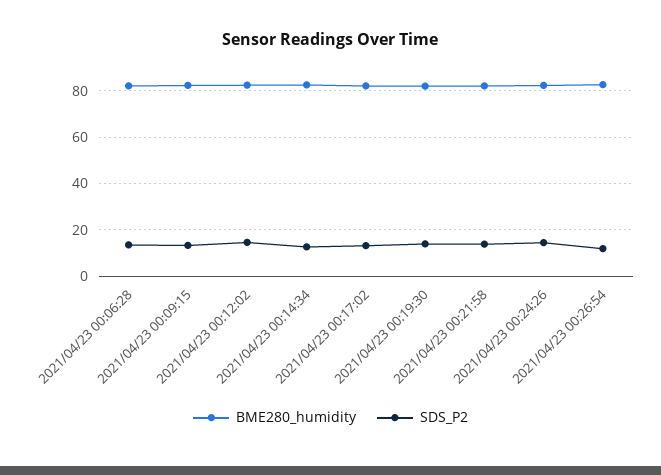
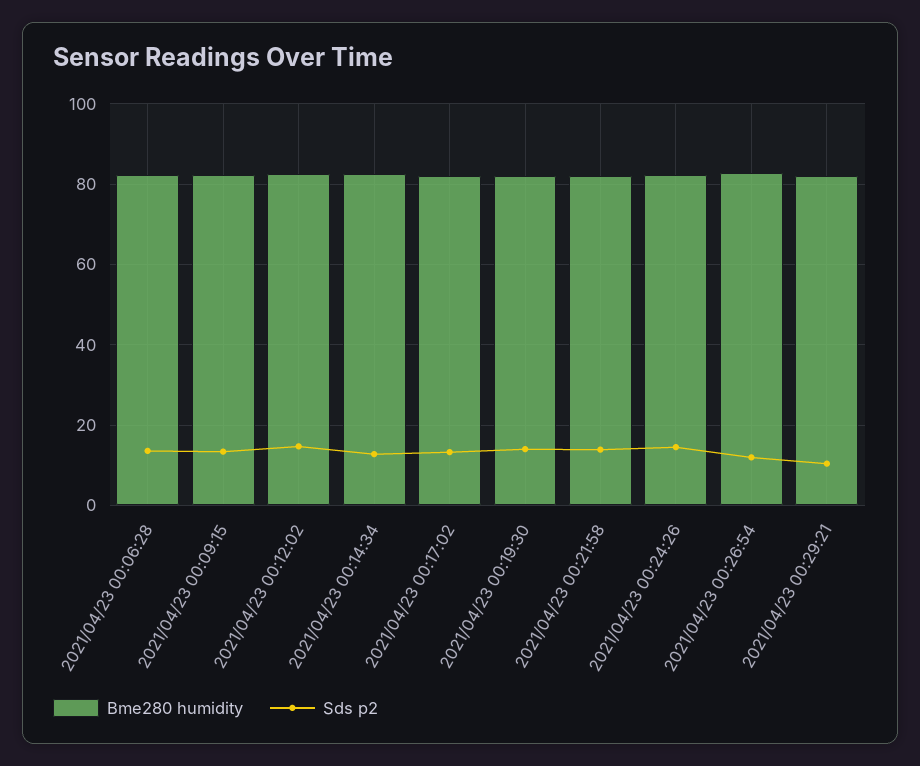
BME280_humidity, 2021/04/23 00:29:21: none -> 82
SDS_P2, 2021/04/23 00:29:21: none -> 10

